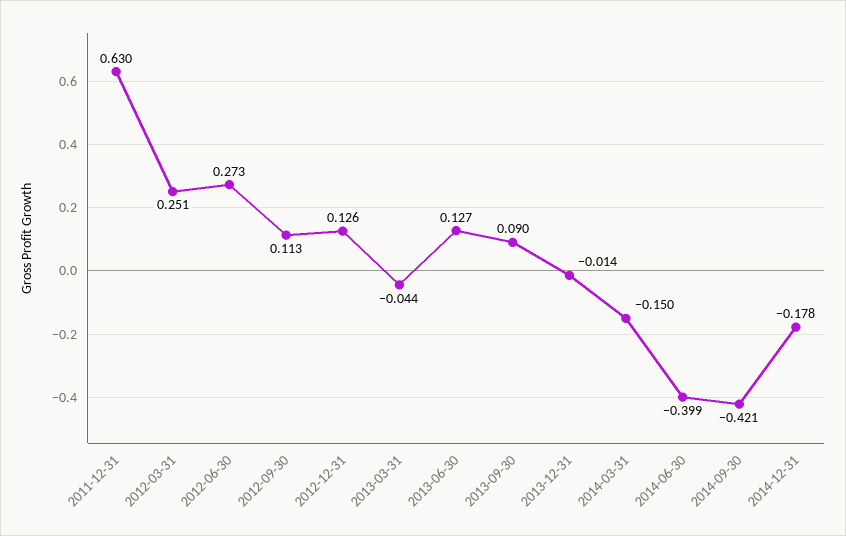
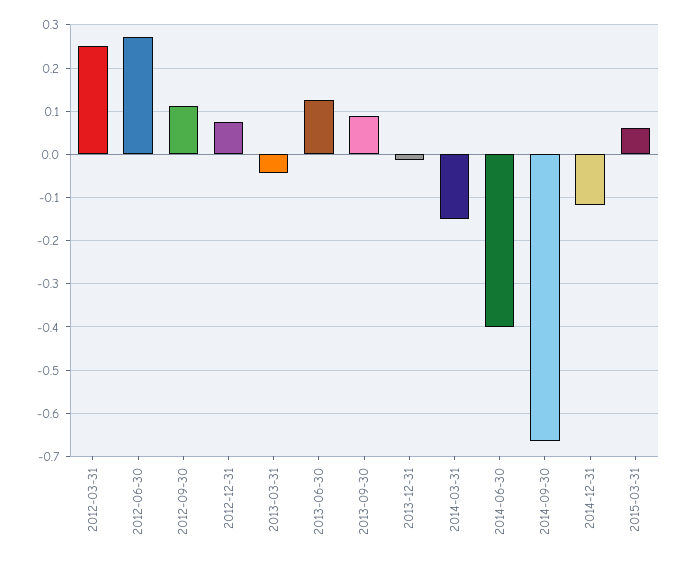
2011-12-31: 0.63 -> none
2012-12-31: 0.126 -> 0.08
2014-09-30: -0.421 -> -0.66
2014-12-31: -0.178 -> -0.12
2015-03-31: none -> 0.06

